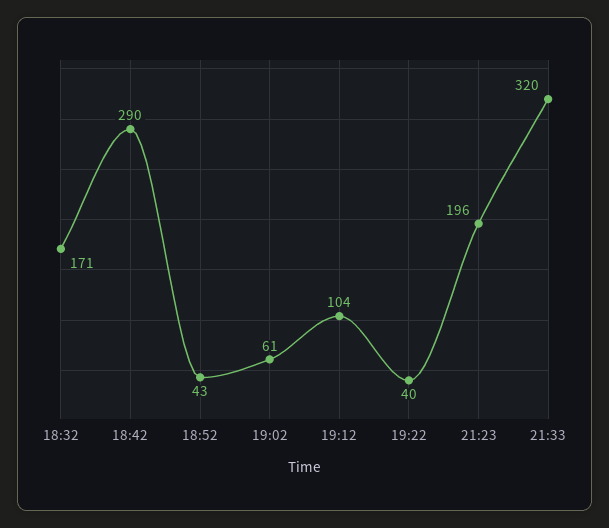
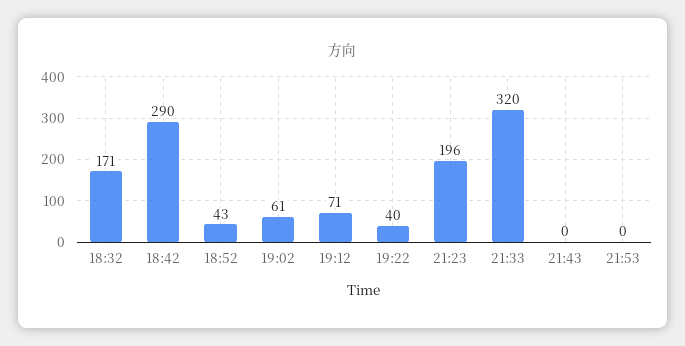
19:12: 104 -> 71
21:43: none -> 0
21:53: none -> 0

